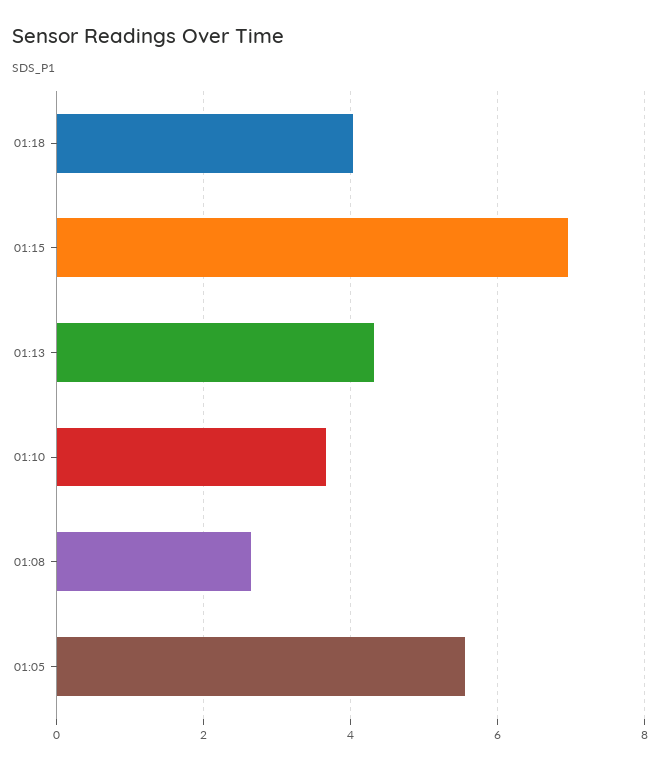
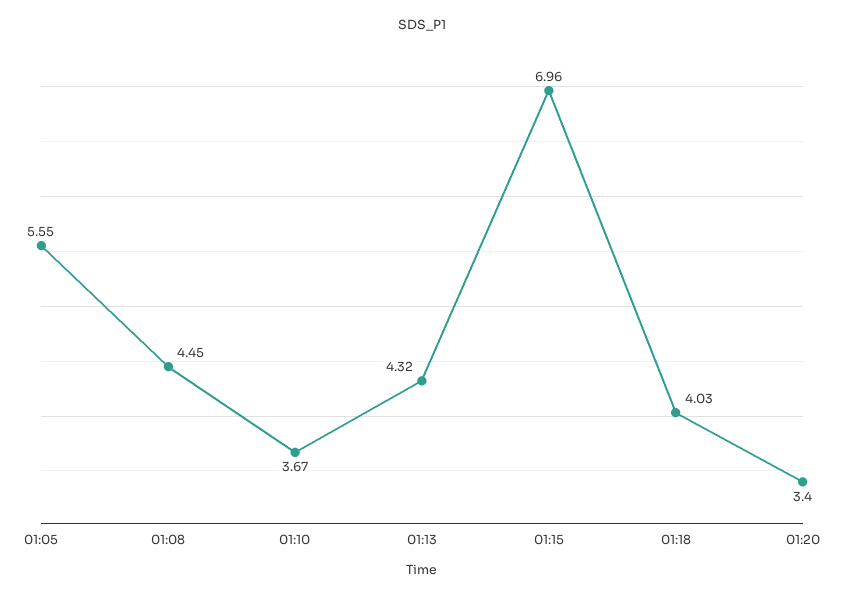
01:08: 2.6 -> 4.45
01:20: none -> 3.4

